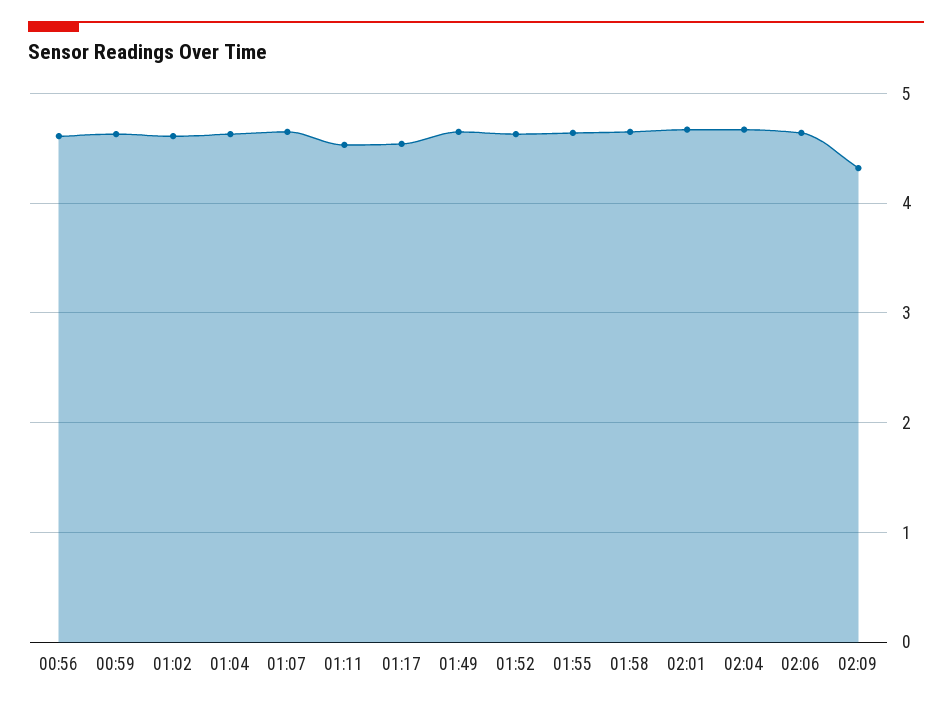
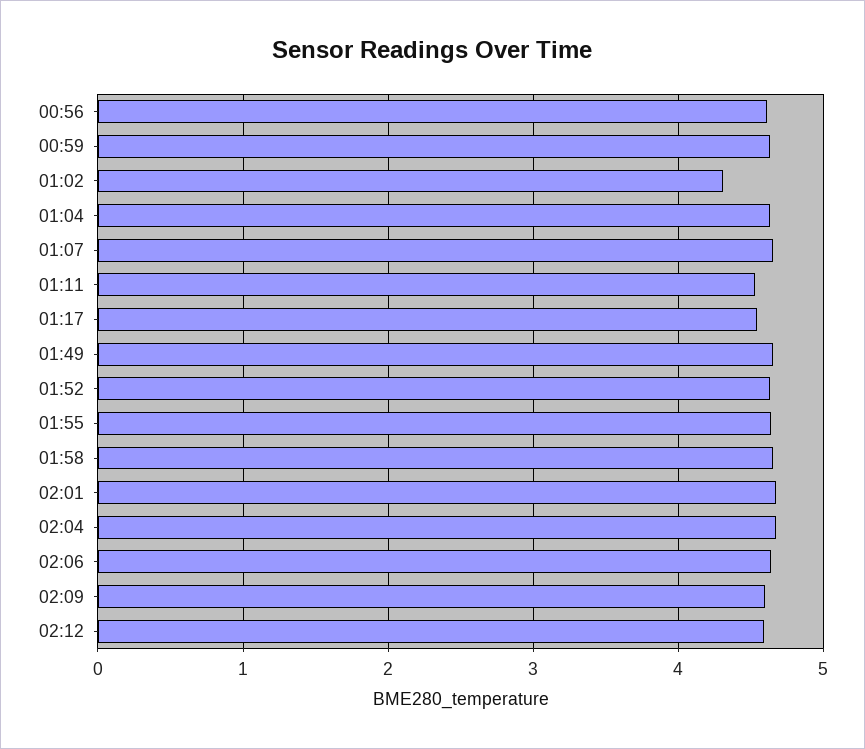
01:02: 4.6 -> 4.3
02:09: 4.3 -> 4.6
02:12: none -> 4.6

